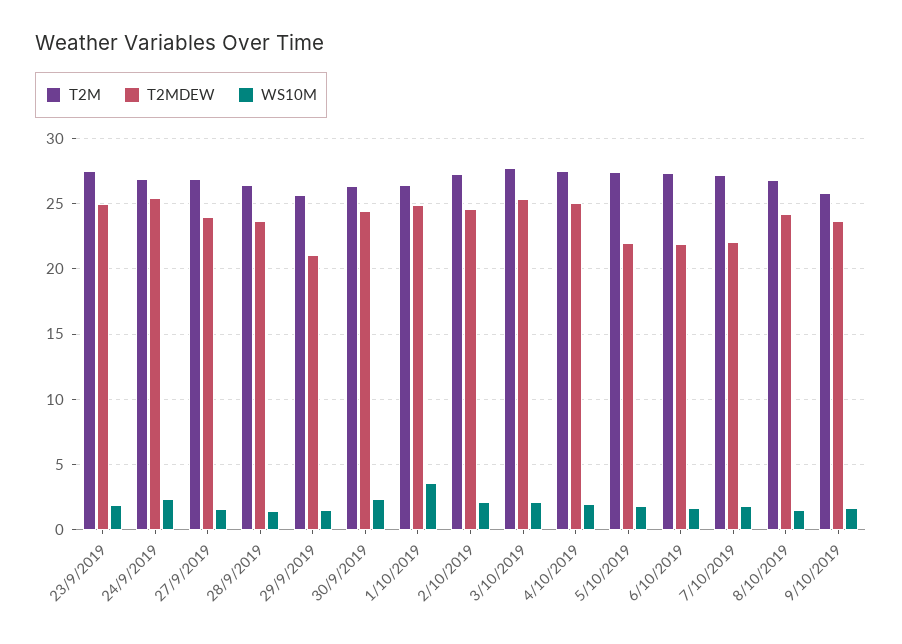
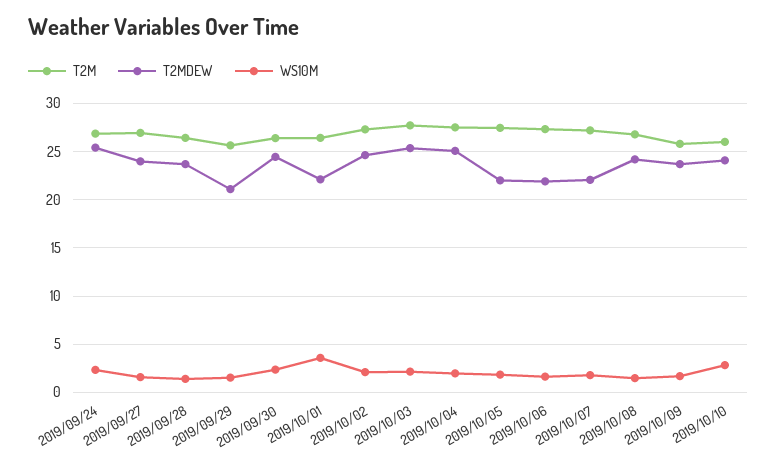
T2M, 23/9/2019: 27.5 -> none
T2MDEW, 23/9/2019: 25 -> none
WS10M, 23/9/2019: 2 -> none
T2MDEW, 1/10/2019: 25 -> 22
T2M, 2019/10/10: none -> 26
T2MDEW, 2019/10/10: none -> 24
WS10M, 2019/10/10: none -> 3

